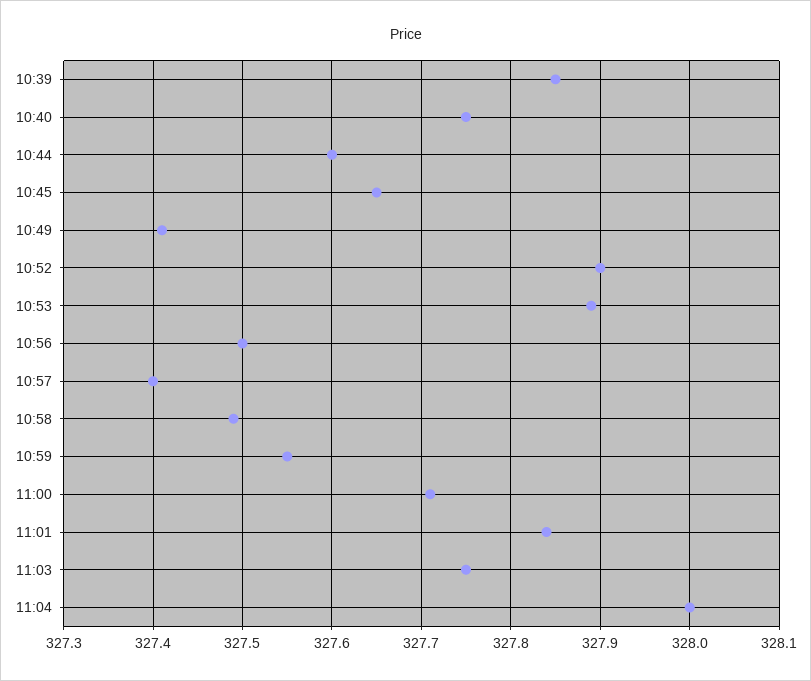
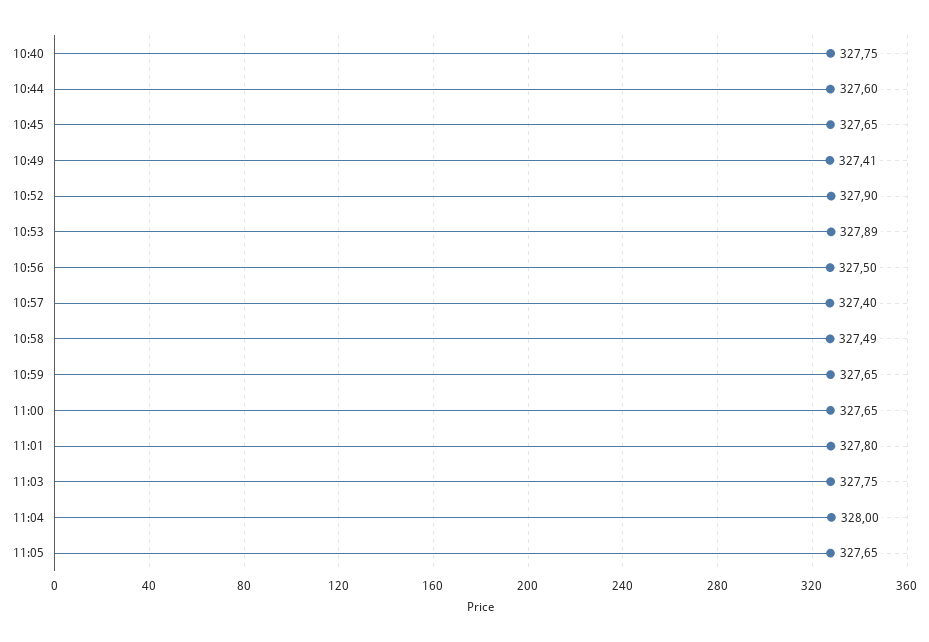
10:39: 327.85 -> none
10:59: 327.55 -> 327.65
11:00: 327.71 -> 327.65
11:01: 327.84 -> 327.8
11:05: none -> 327.65

